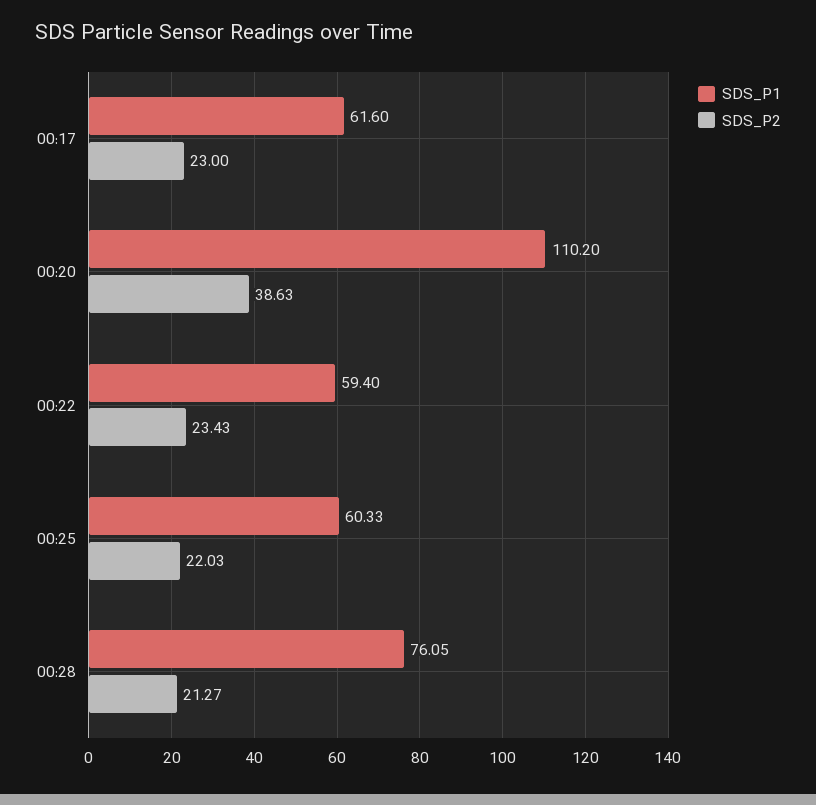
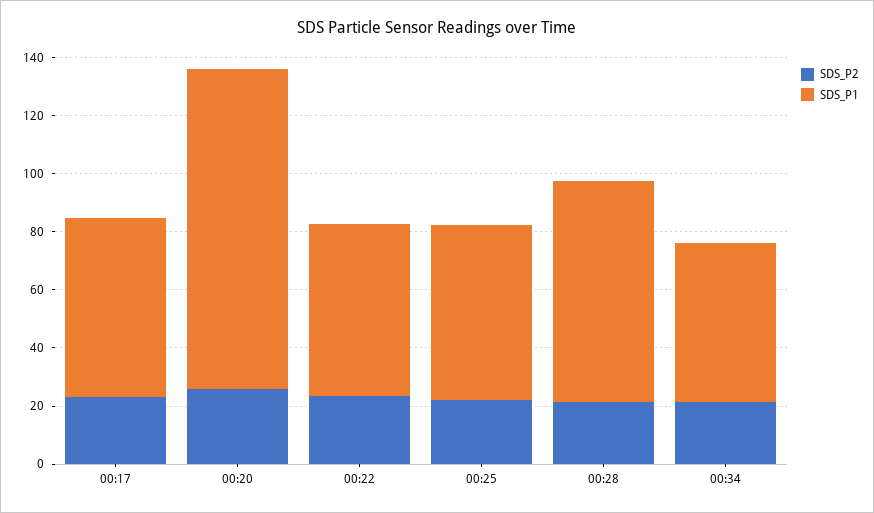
SDS_P2, 00:20: 38.63 -> 25
SDS_P2, 00:34: none -> 20
SDS_P1, 00:34: none -> 55

